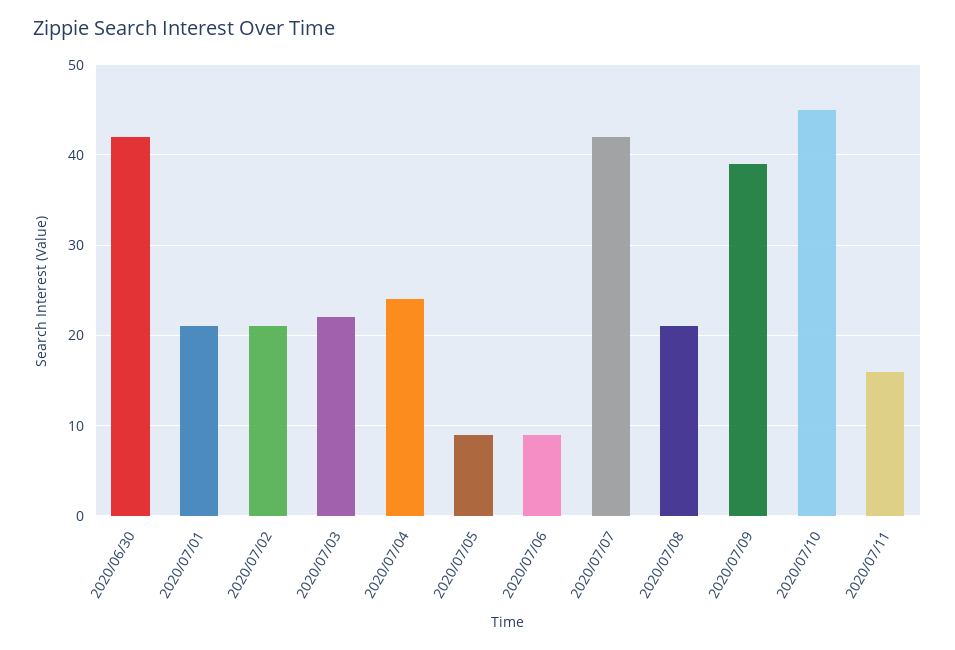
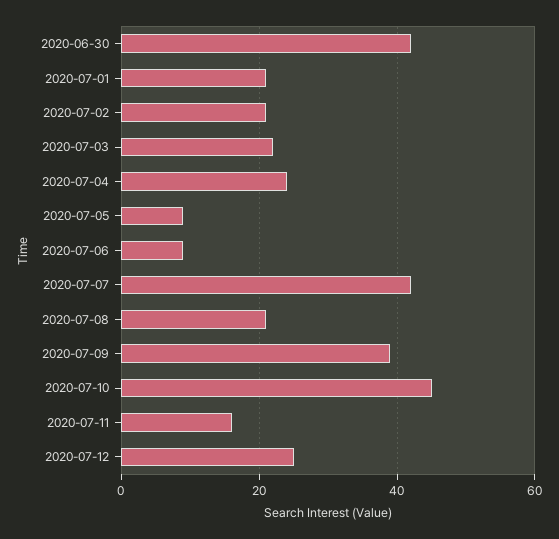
2020-07-12: none -> 25

